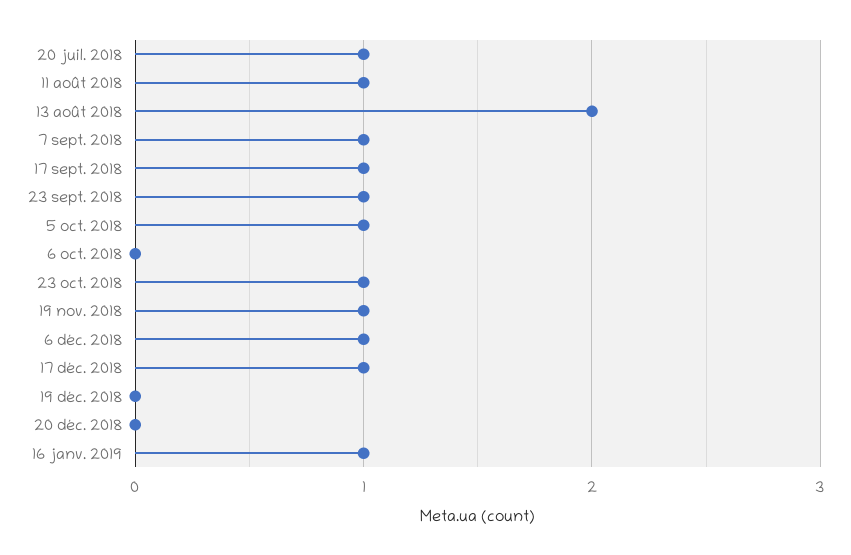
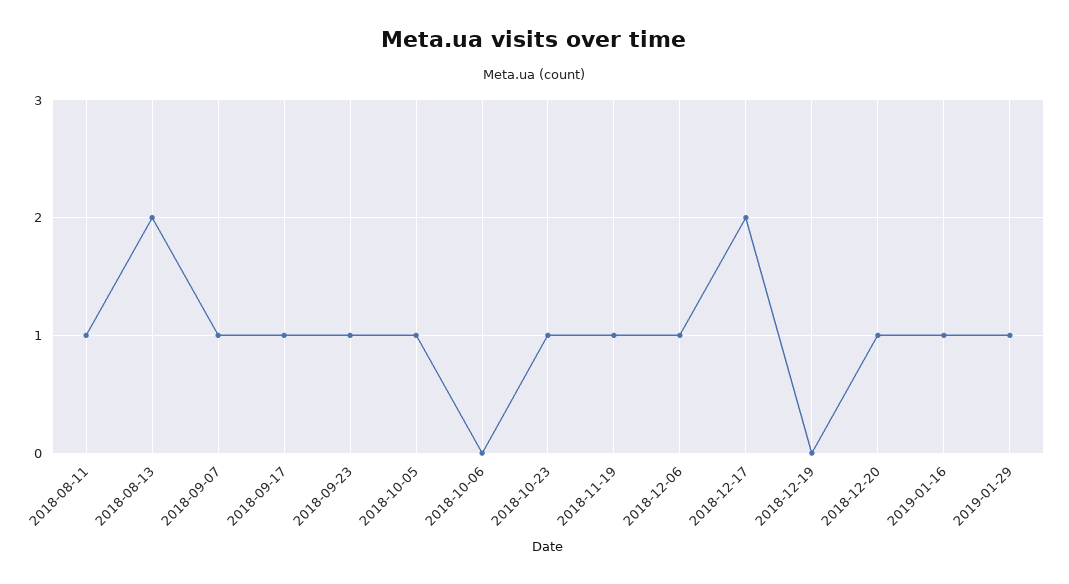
20 juil. 2018: 1 -> none
17 déc. 2018: 1 -> 2
20 déc. 2018: 0 -> 1
2019-01-29: none -> 1

